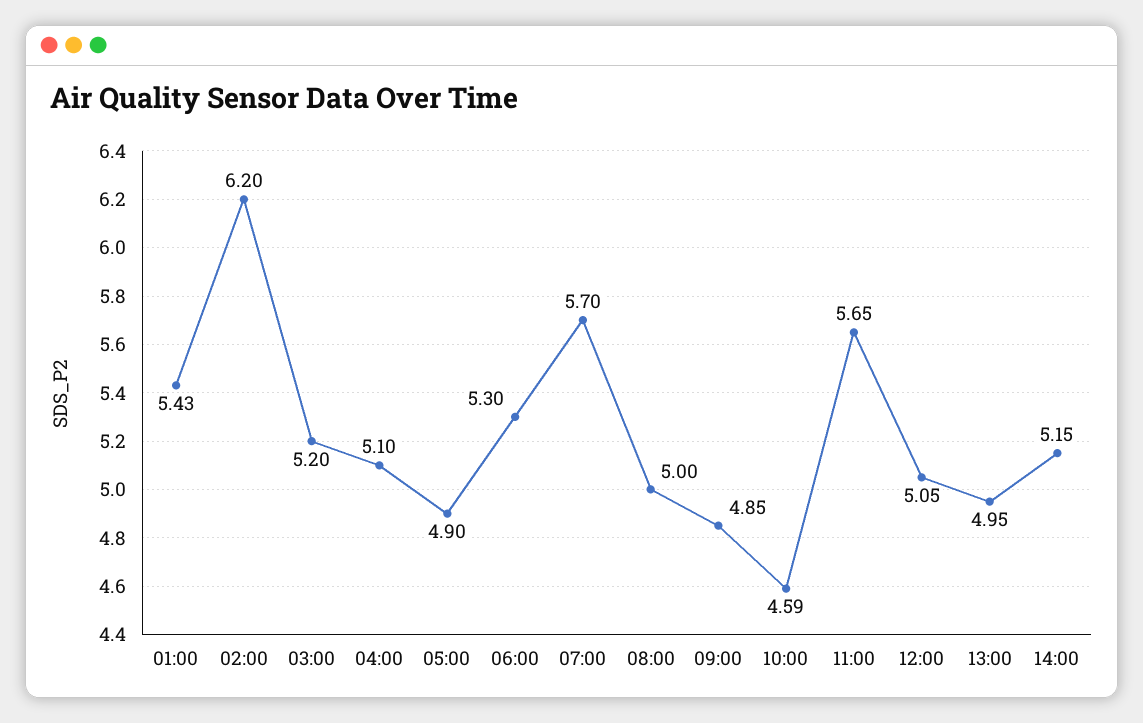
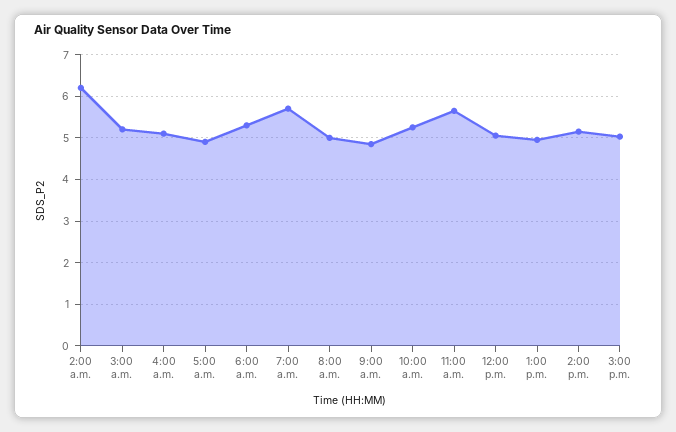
01:00: 5.43 -> none
10:00: 4.59 -> 5.2
3:00 p.m.: none -> 5

